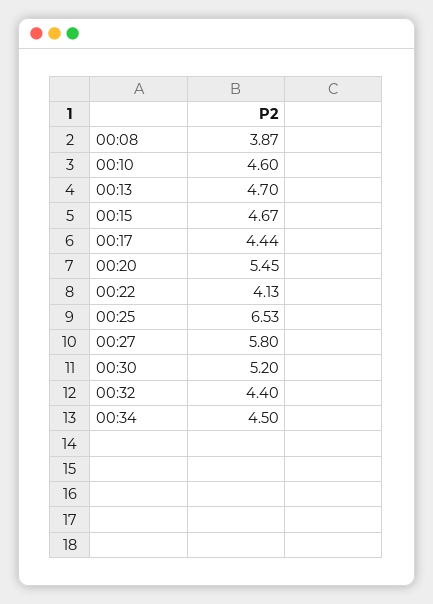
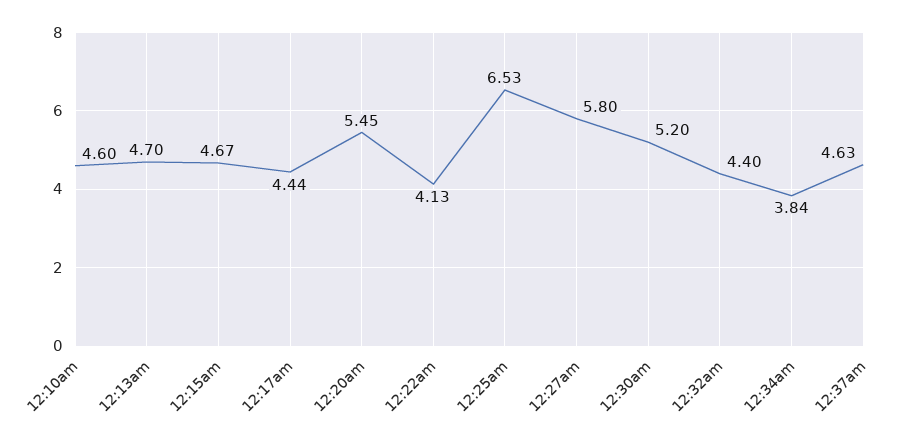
00:08: 3.87 -> none
00:34: 4.5 -> 3.84
12:37am: none -> 4.63

